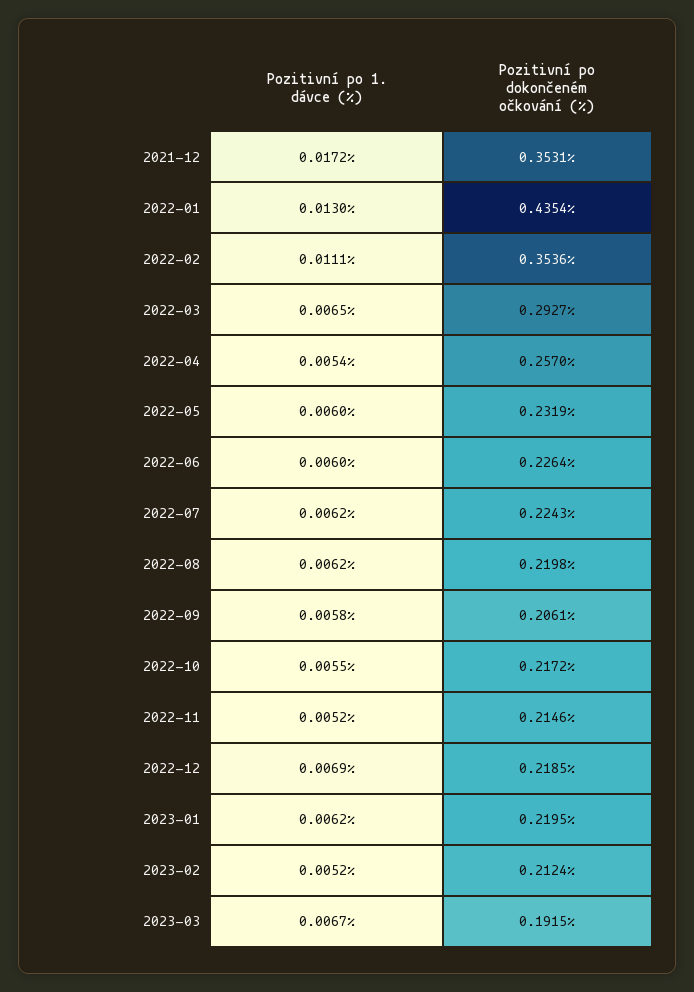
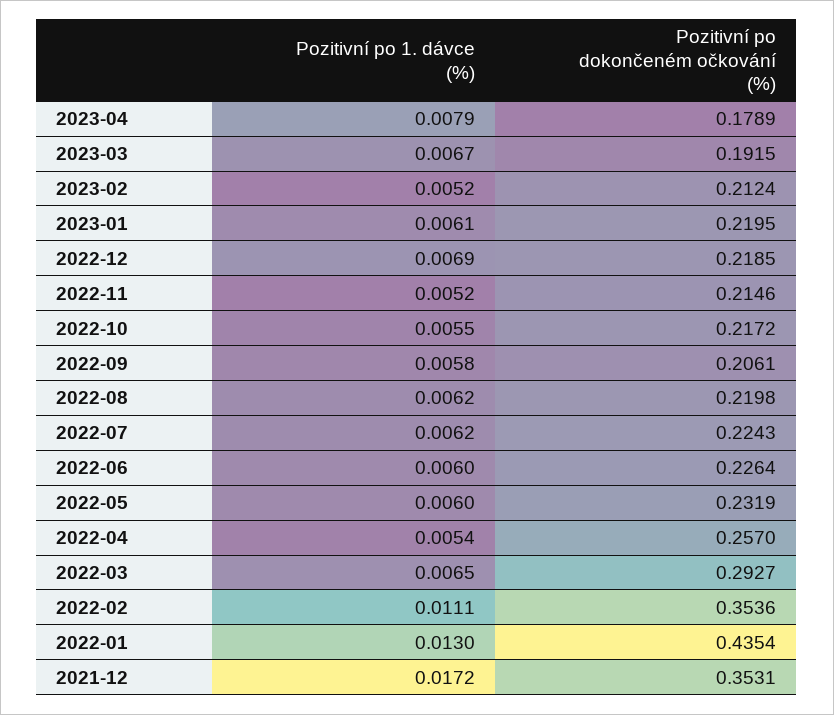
Pozitivní po 1. dávce (%), 2023-01: 0.0062 -> 0.0061
Pozitivní po 1. dávce (%), 2023-04: none -> 0.0079
Pozitivní po dokončeném očkování (%), 2023-04: none -> 0.1789

